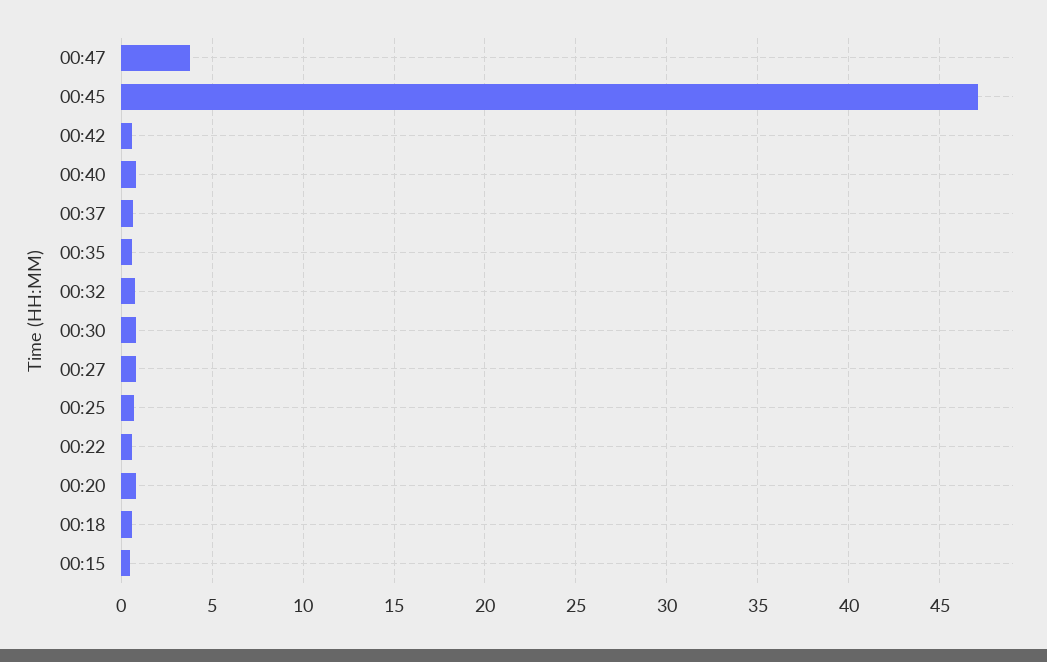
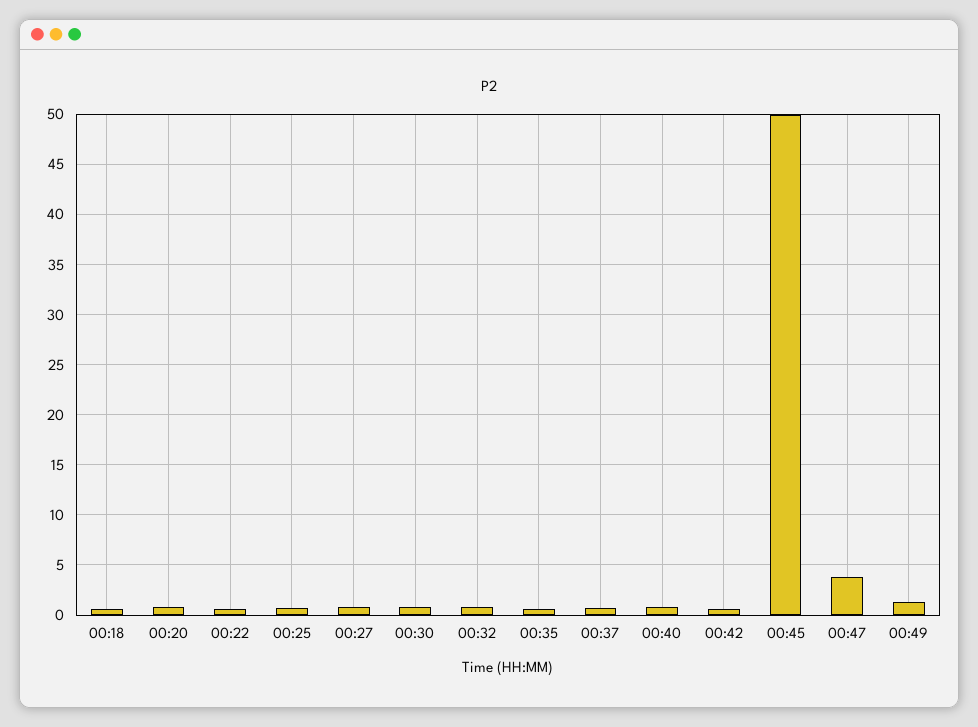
00:45: 47 -> 50
00:15: 0.5 -> none
00:49: none -> 1

